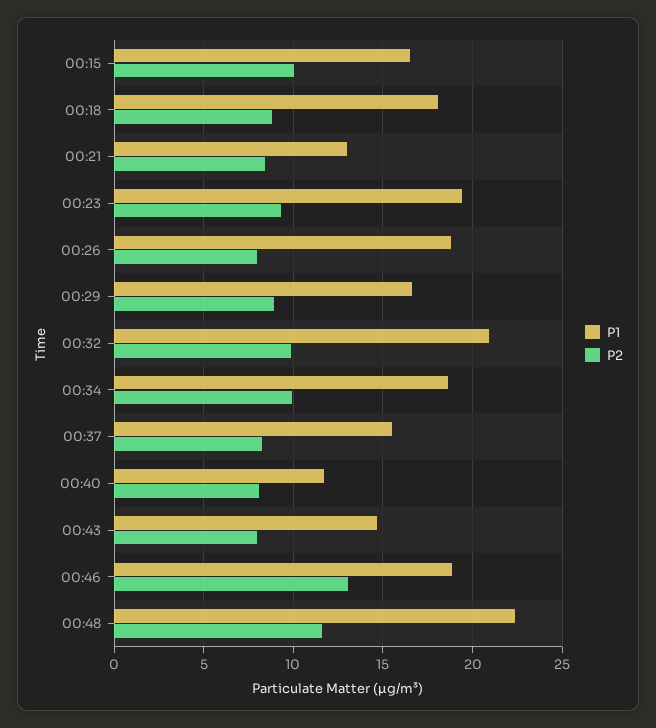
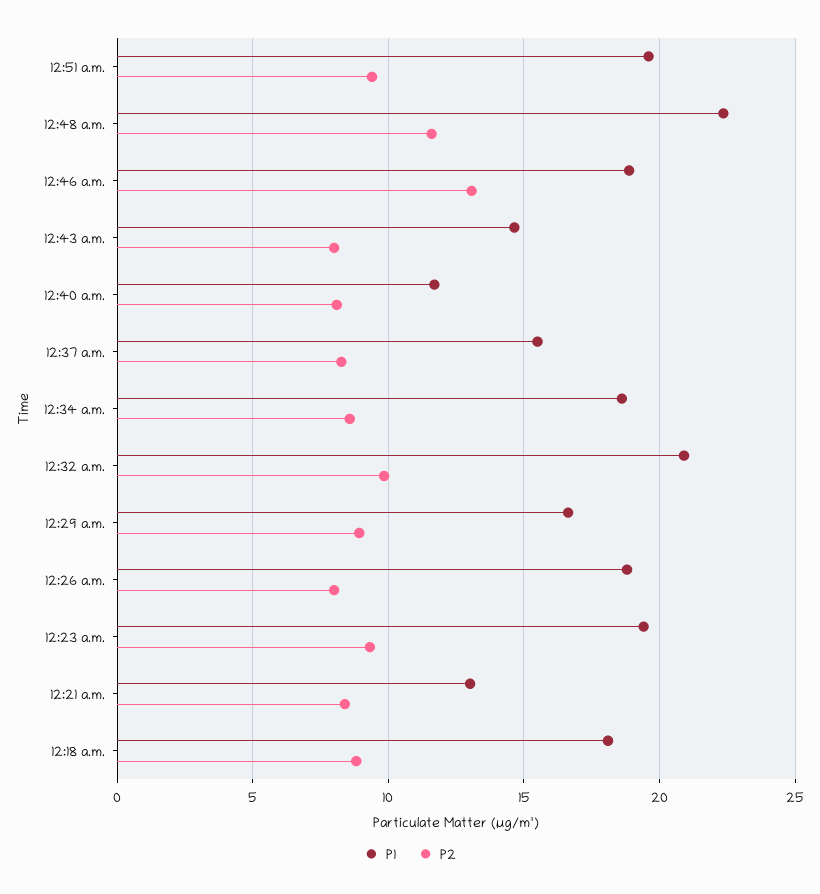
P1, 00:15: 16.5 -> none
P2, 00:15: 10 -> none
P2, 00:34: 10 -> 8.5
P1, 12:51 a.m.: none -> 19.5
P2, 12:51 a.m.: none -> 9.5

